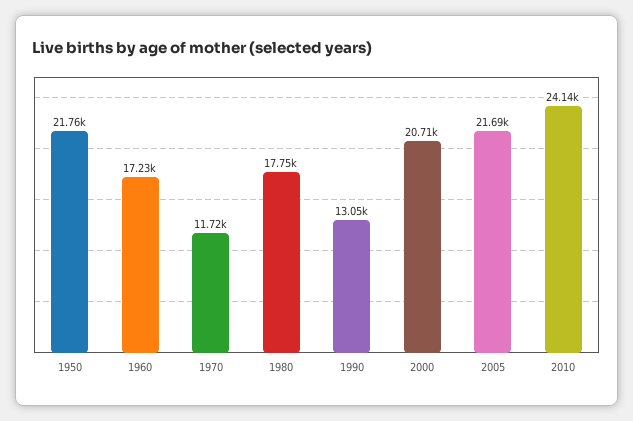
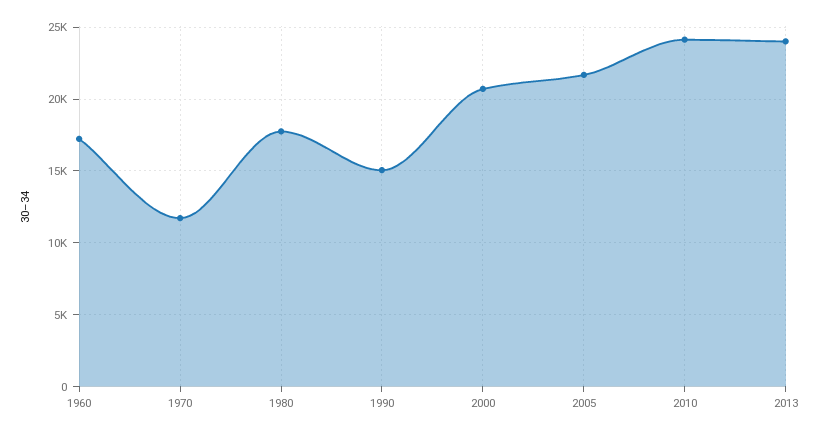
1950: 21760 -> none
1990: 13050 -> 15000
2013: none -> 24000

